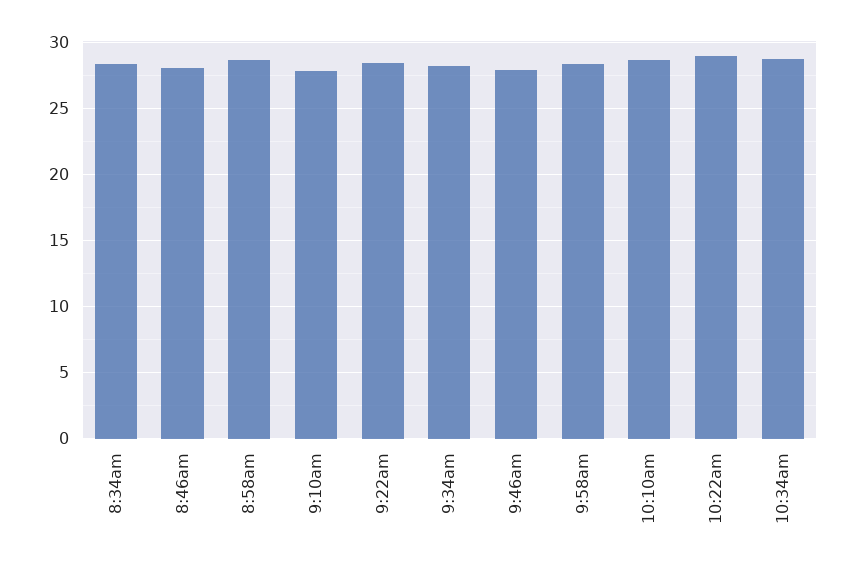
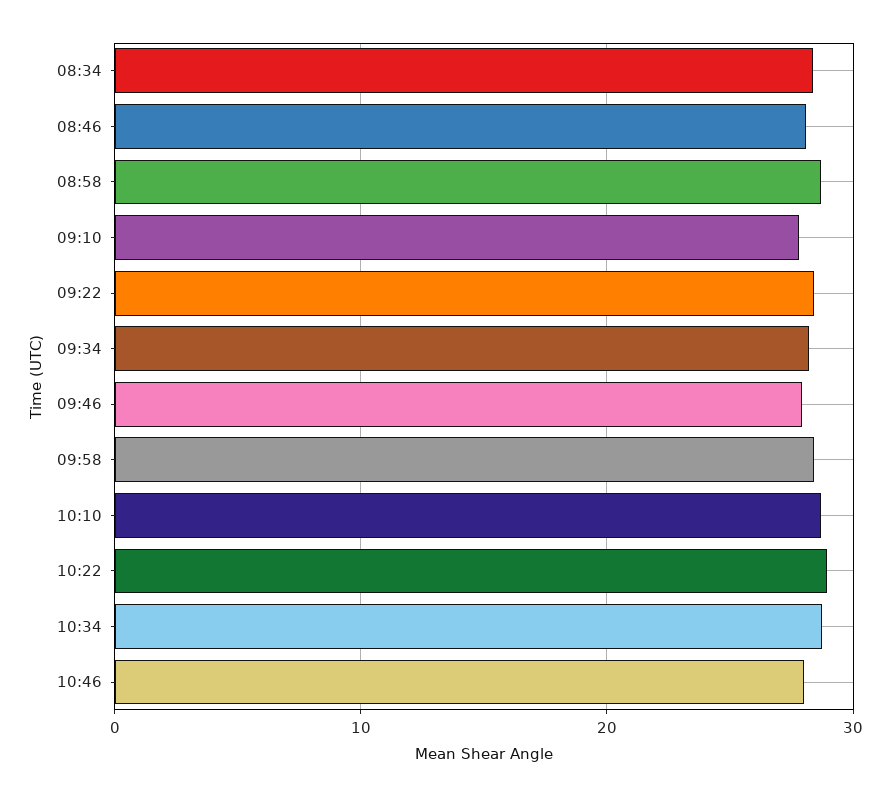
10:46: none -> 28

